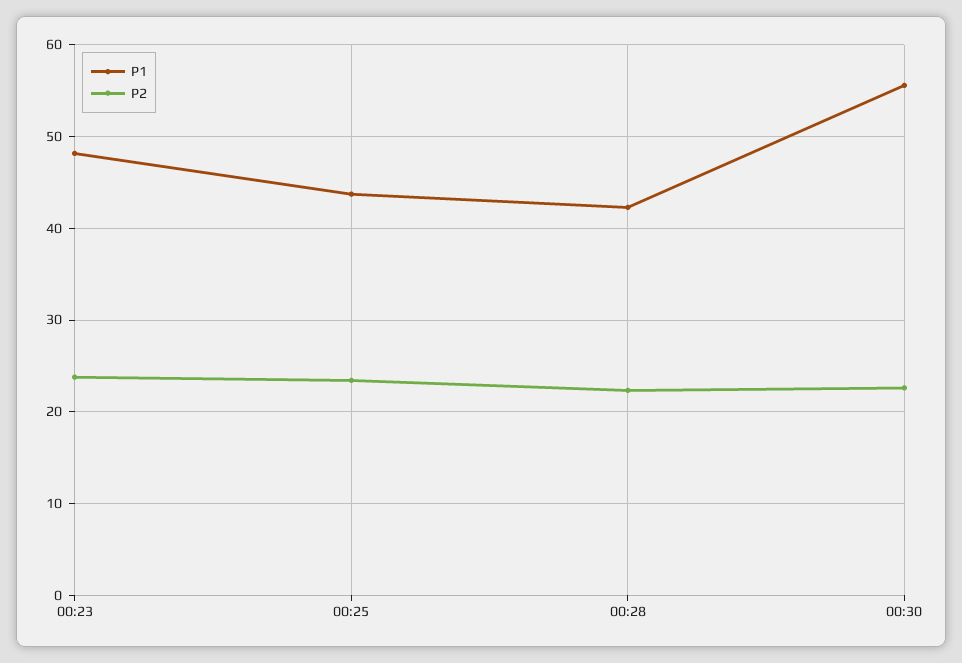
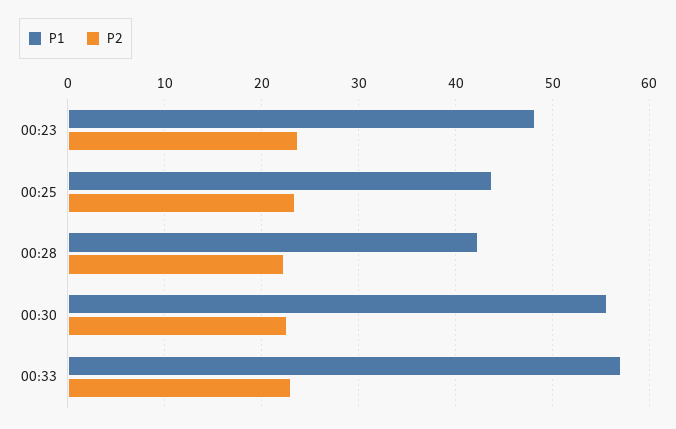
P1, 00:33: none -> 57
P2, 00:33: none -> 23

